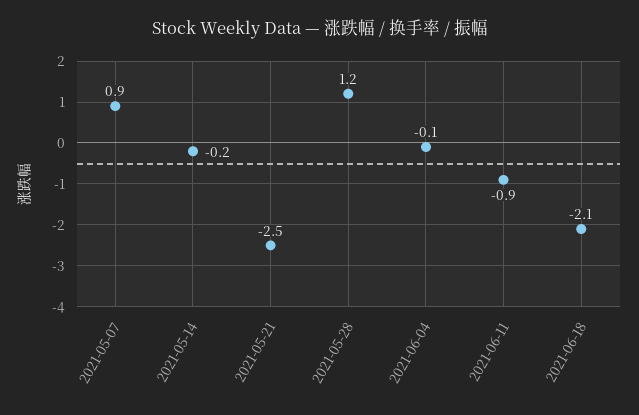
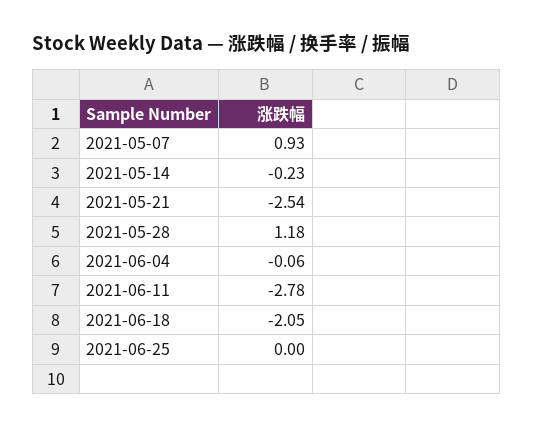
2021-06-11: -0.9 -> -2.78
2021-06-25: none -> 0

